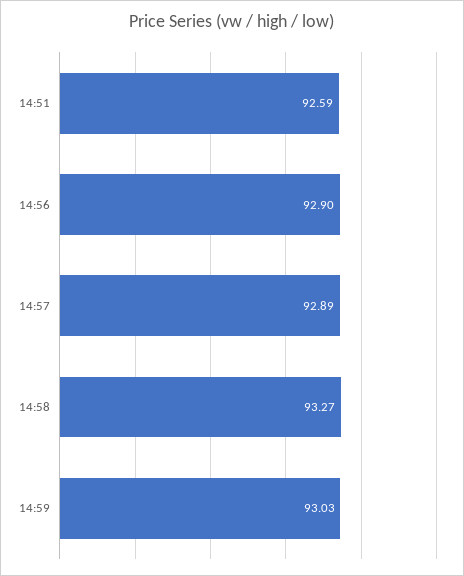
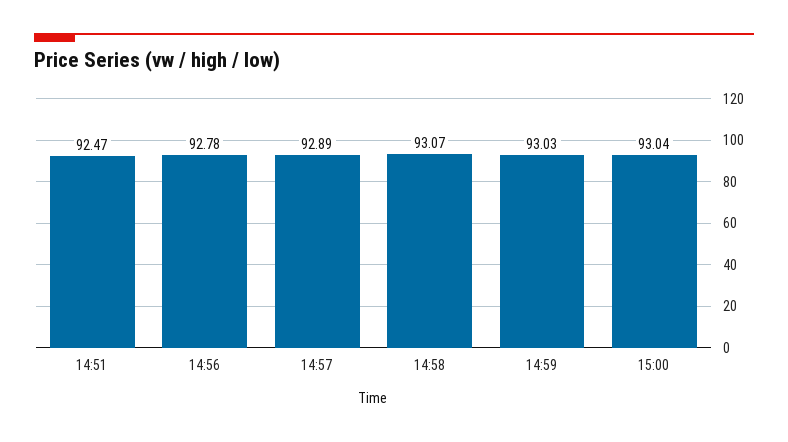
14:51: 92.59 -> 92.47
14:56: 92.9 -> 92.78
14:58: 93.27 -> 93.07
15:00: none -> 93.04

